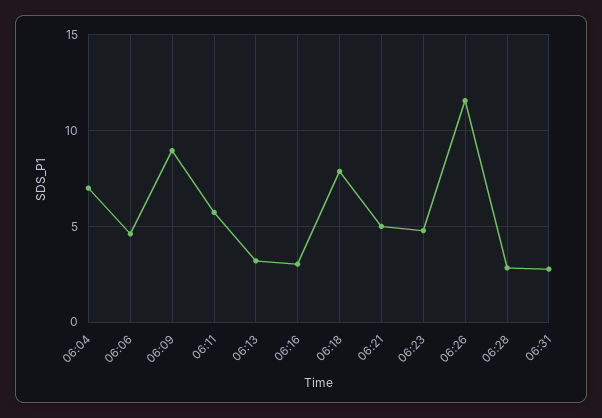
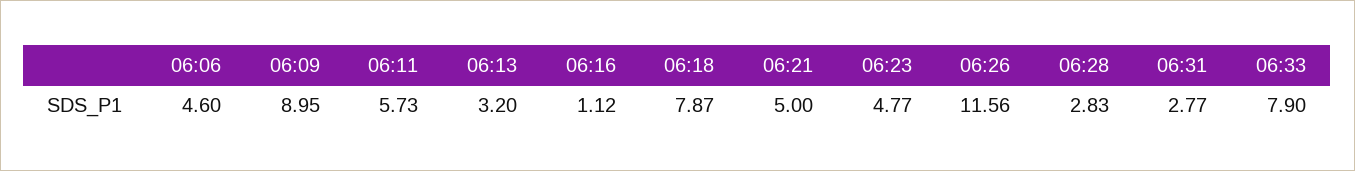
06:04: 7 -> none
06:16: 3 -> 1.12
06:33: none -> 7.9

